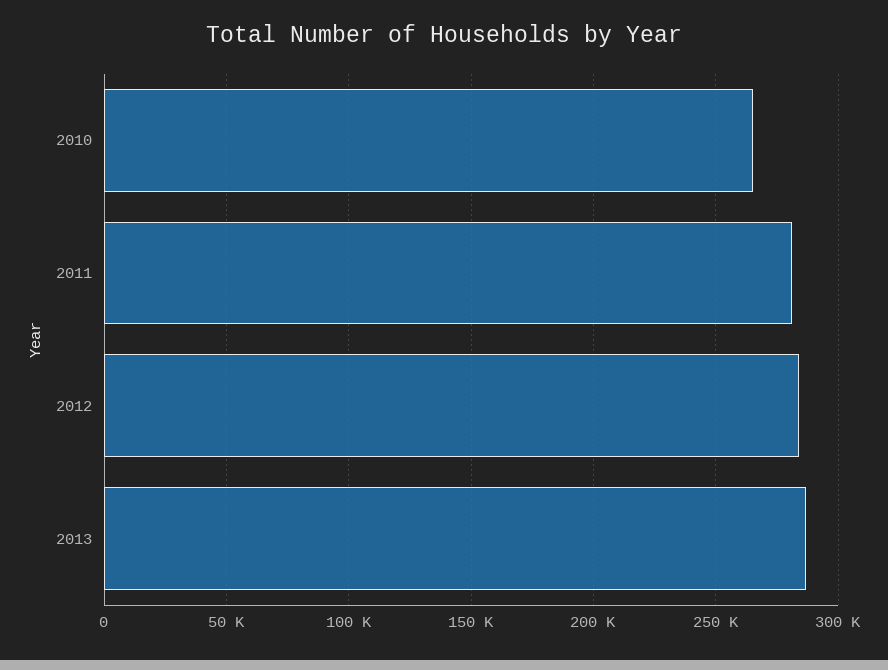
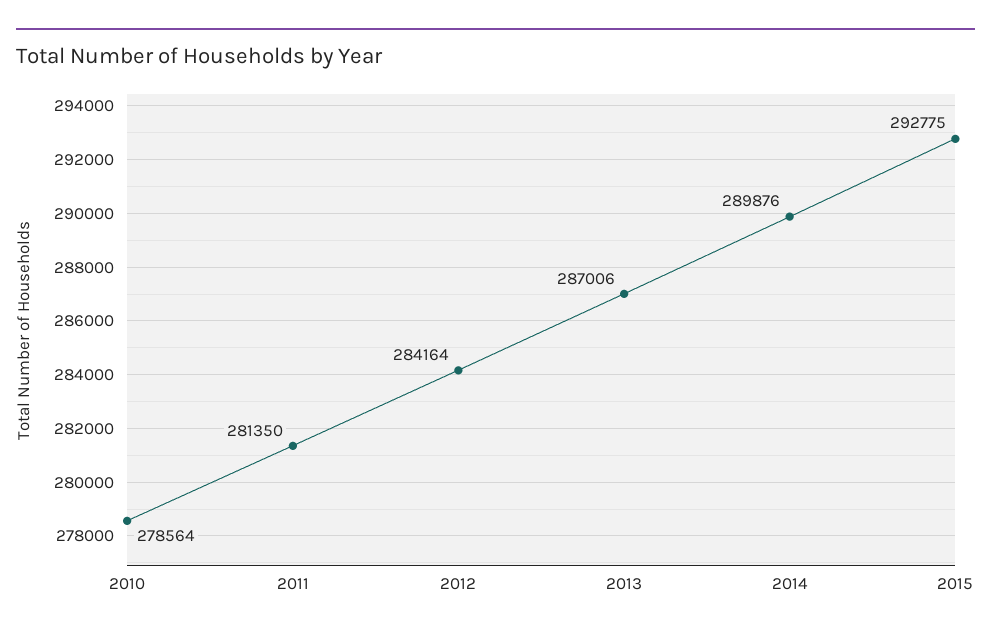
2010: 265000 -> 278564
2014: none -> 289876
2015: none -> 292775

